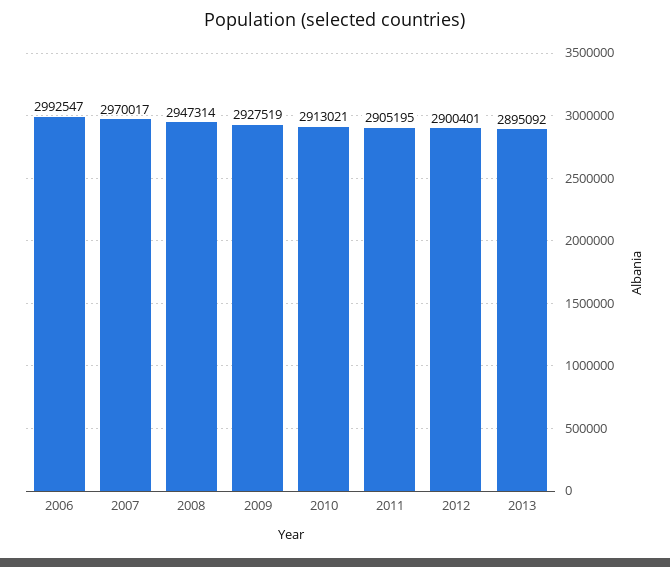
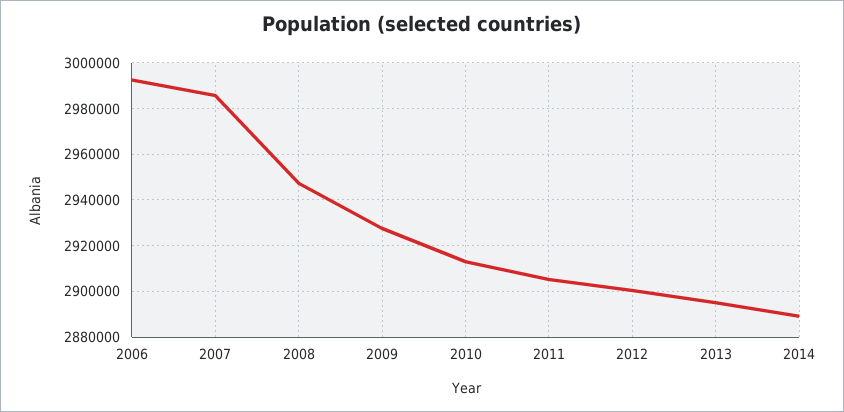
2007: 2970017 -> 2985000
2014: none -> 2890000

